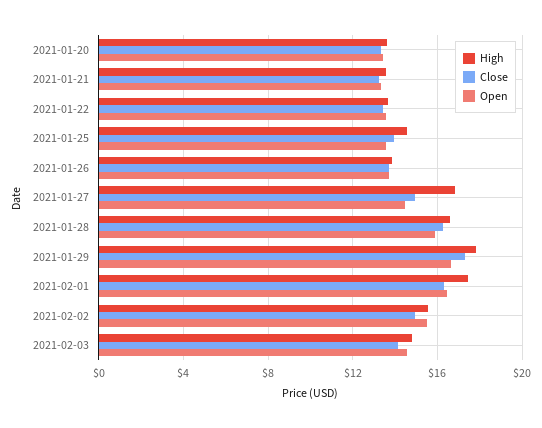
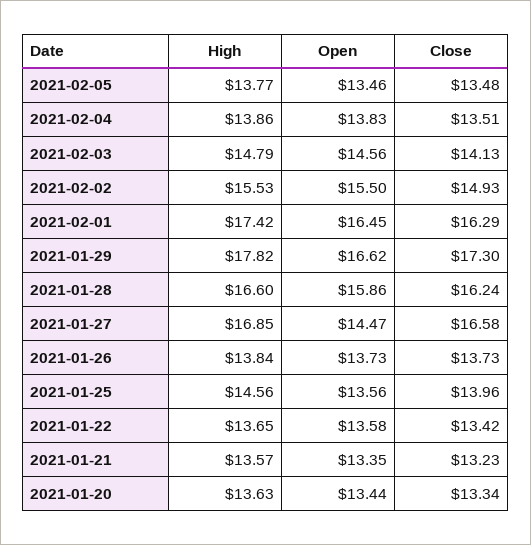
Close, 2021-01-27: 15 -> 16.58
High, 2021-02-05: none -> 13.77
Open, 2021-02-05: none -> 13.46
Close, 2021-02-05: none -> 13.48
High, 2021-02-04: none -> 13.86
Open, 2021-02-04: none -> 13.83
Close, 2021-02-04: none -> 13.51

